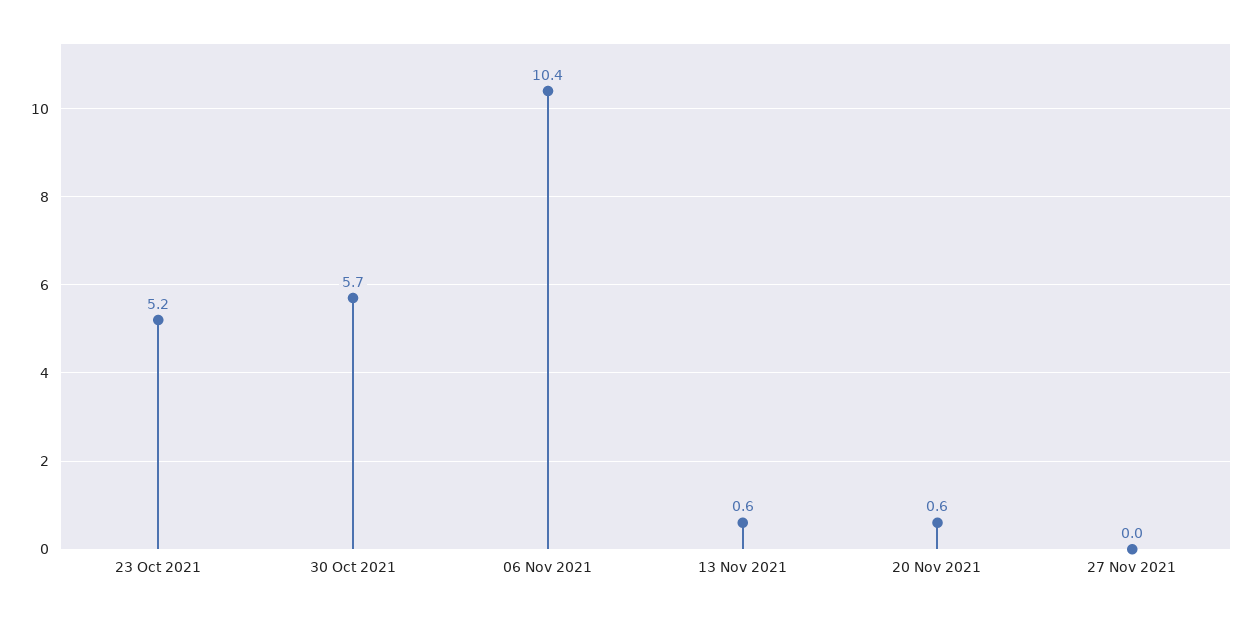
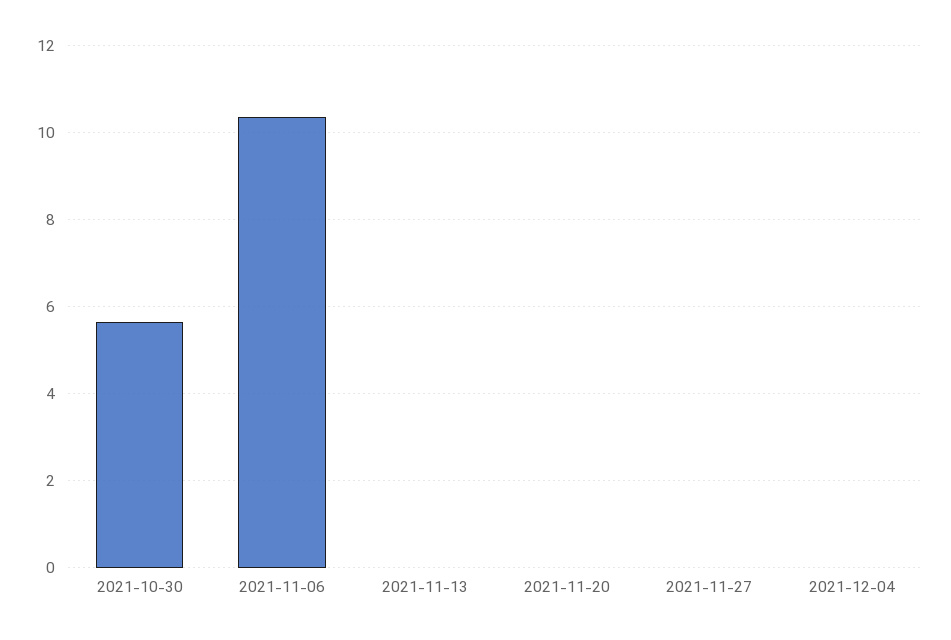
23 Oct 2021: 5.2 -> none
13 Nov 2021: 0.6 -> 0
20 Nov 2021: 0.6 -> 0
2021-12-04: none -> 0

